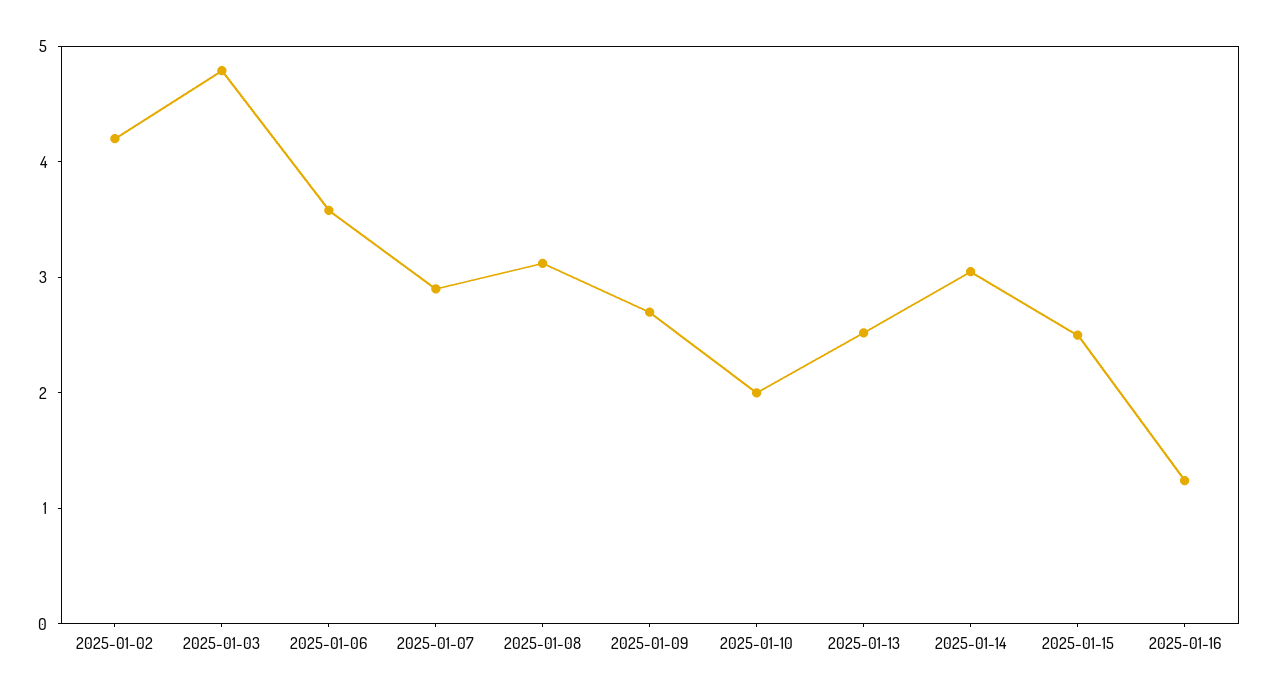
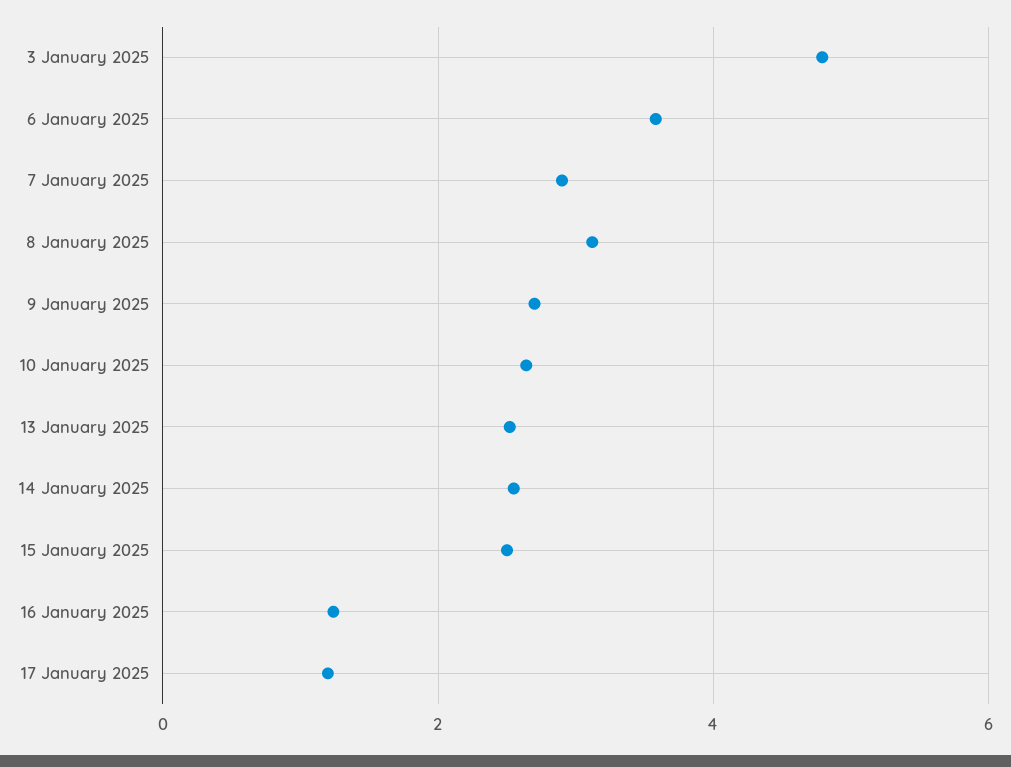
2025-01-02: 4.2 -> none
2025-01-10: 2 -> 2.6
2025-01-14: 3 -> 2.6
17 January 2025: none -> 1.2

